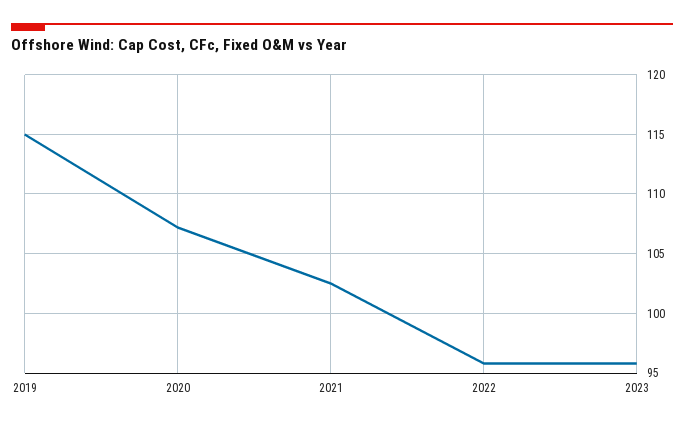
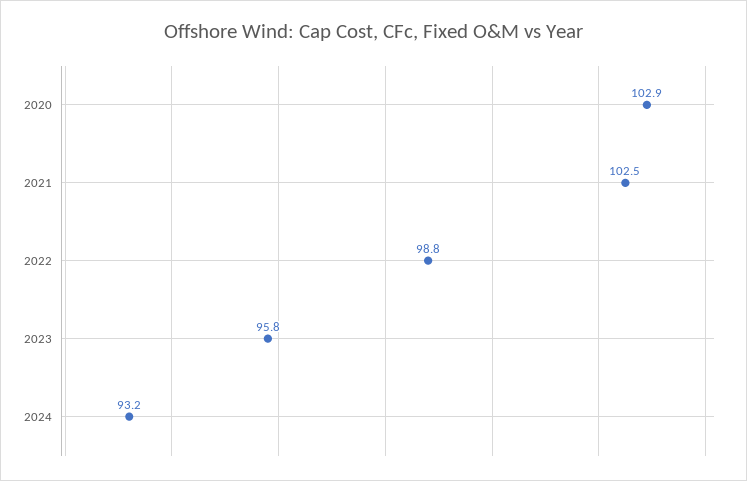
2019: 115 -> none
2020: 107 -> 102.9
2022: 96 -> 98.8
2024: none -> 93.2

